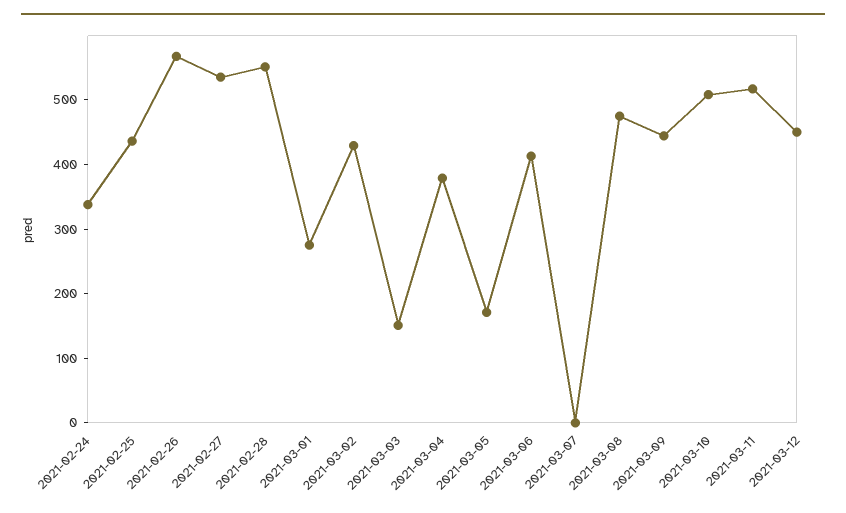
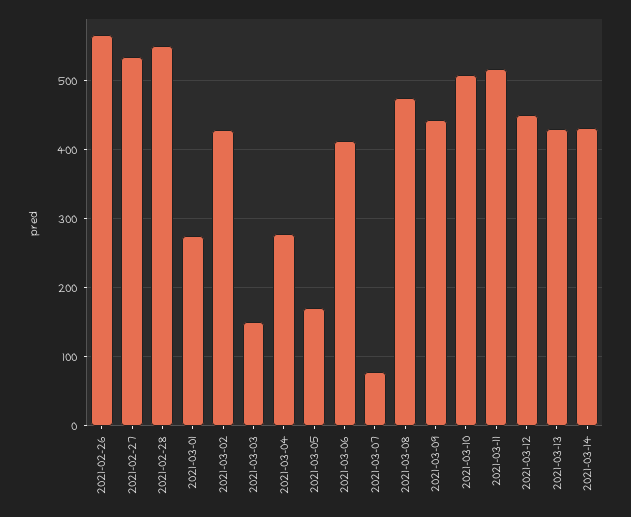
2021-02-24: 340 -> none
2021-02-25: 440 -> none
2021-03-04: 380 -> 280
2021-03-07: 0 -> 80
2021-03-13: none -> 430
2021-03-14: none -> 430

